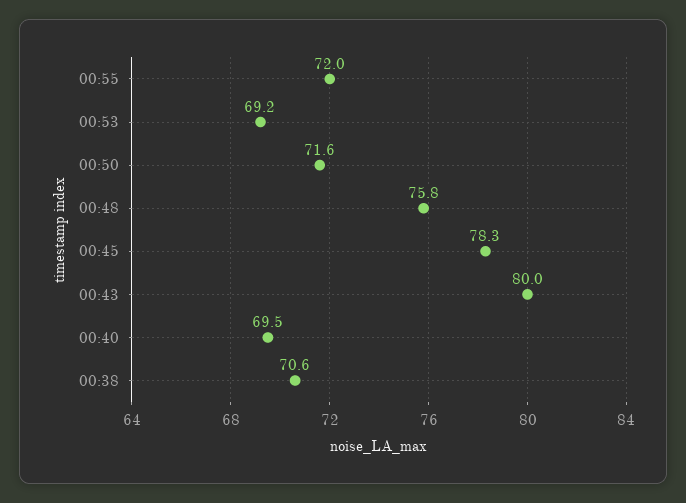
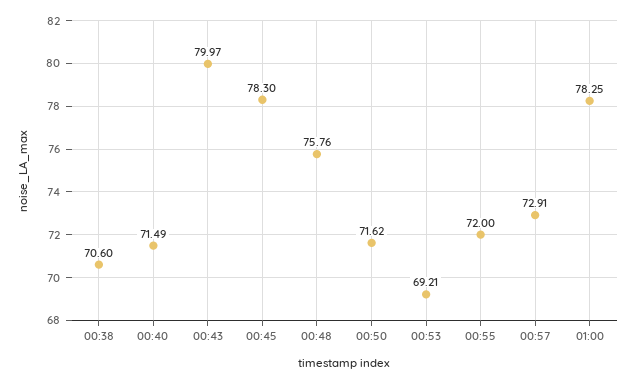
00:40: 69.5 -> 71.49
00:57: none -> 72.91
01:00: none -> 78.25

